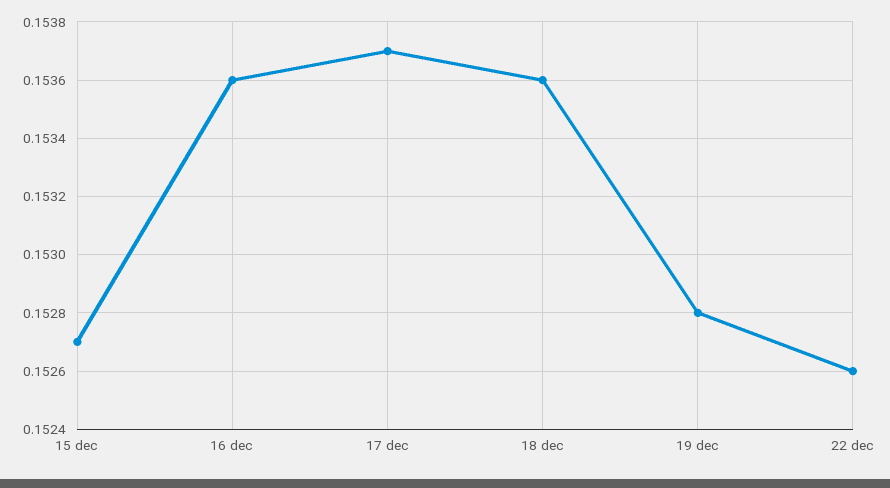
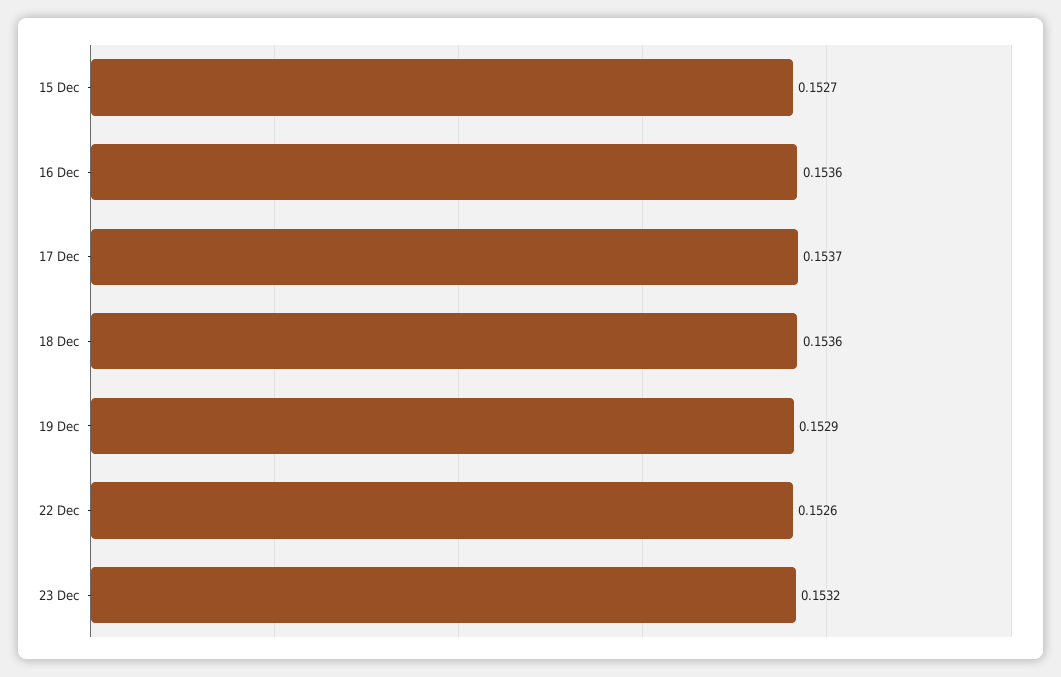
19 dec: 0.1528 -> 0.1529
23 Dec: none -> 0.1532

